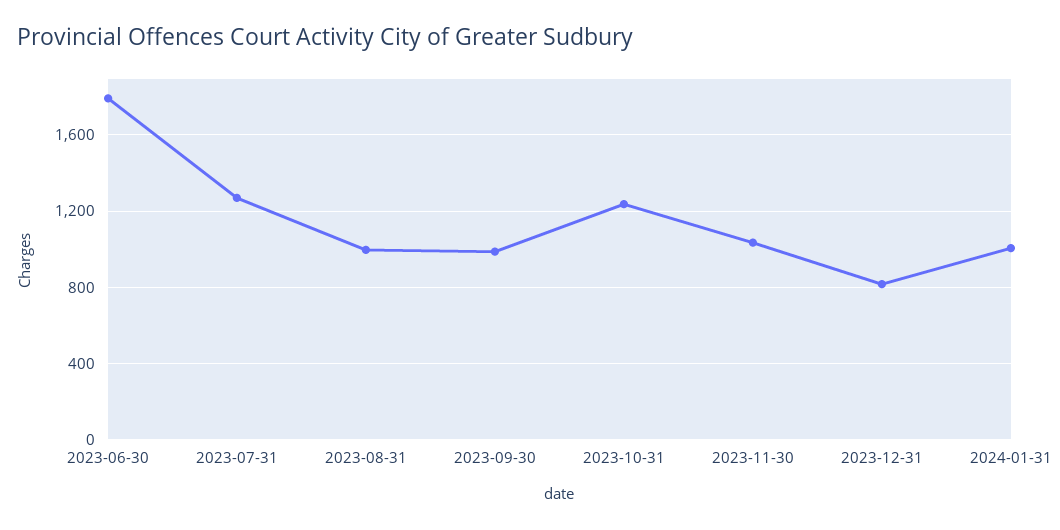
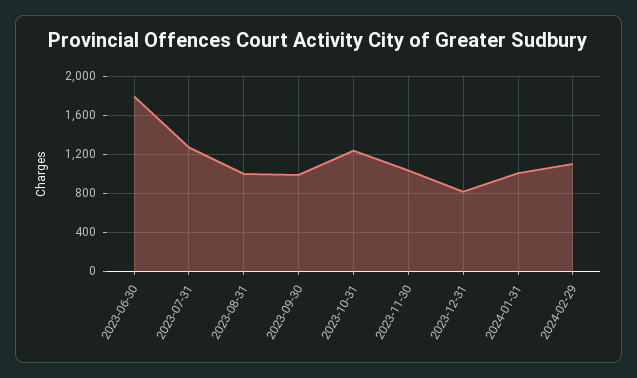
2024-02-29: none -> 1100

